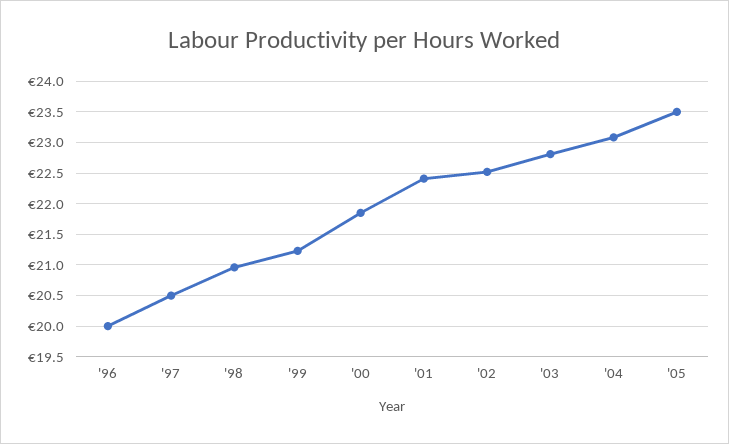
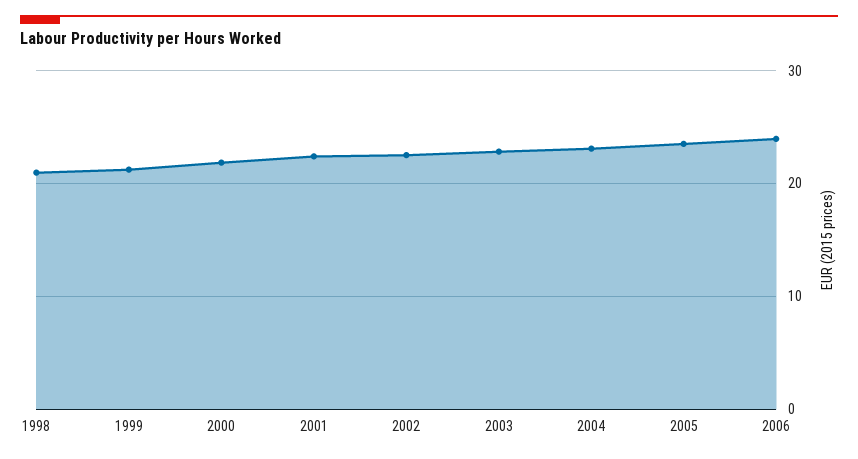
'96: 20 -> none
'97: 20.5 -> none
2006: none -> 24

